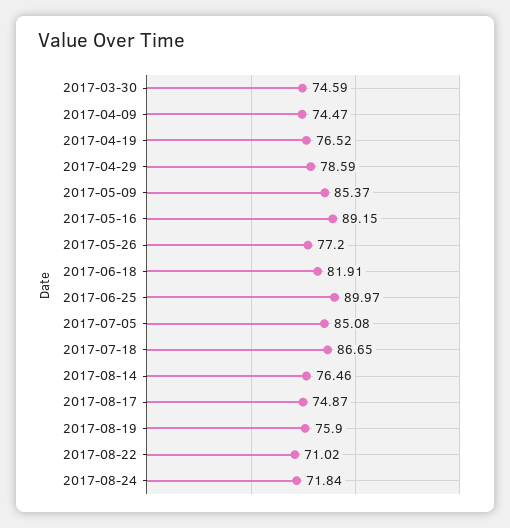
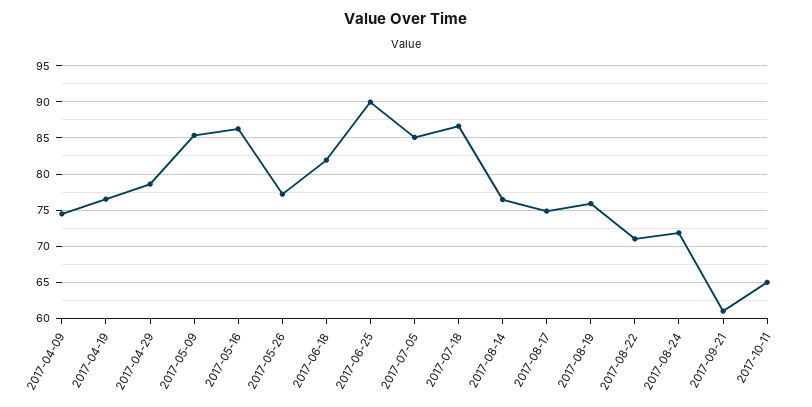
2017-03-30: 74.59 -> none
2017-05-16: 89.15 -> 86
2017-09-21: none -> 61
2017-10-11: none -> 65

